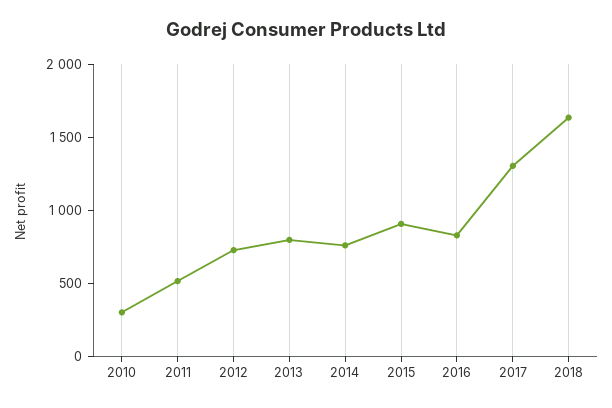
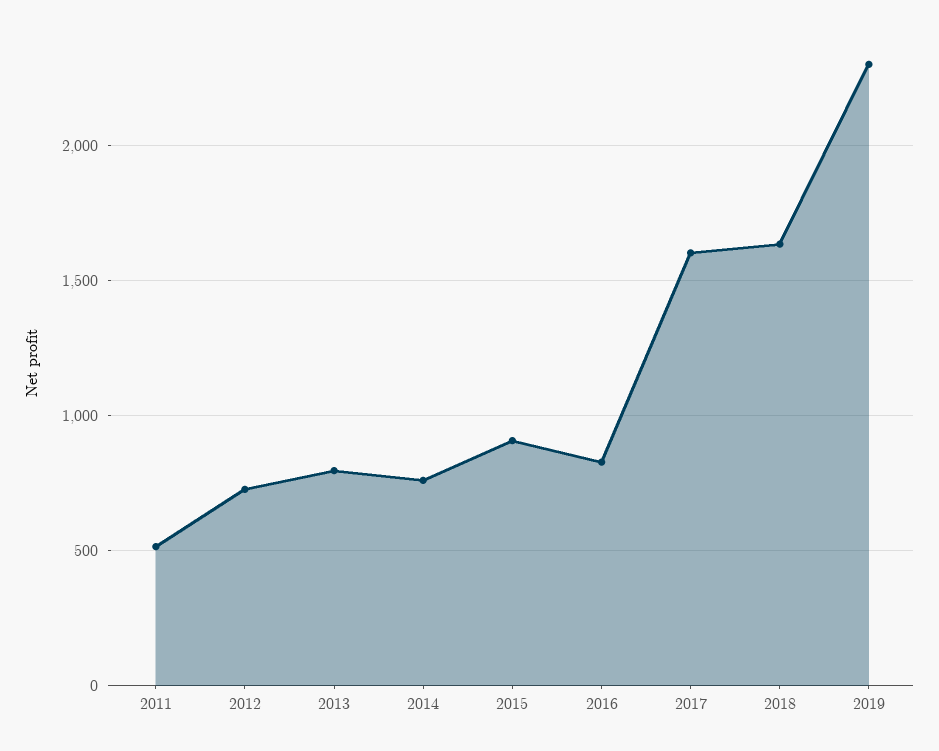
2010: 300 -> none
2017: 1300 -> 1600
2019: none -> 2300

